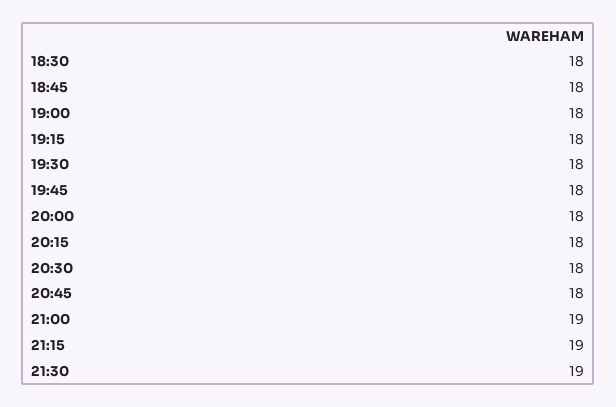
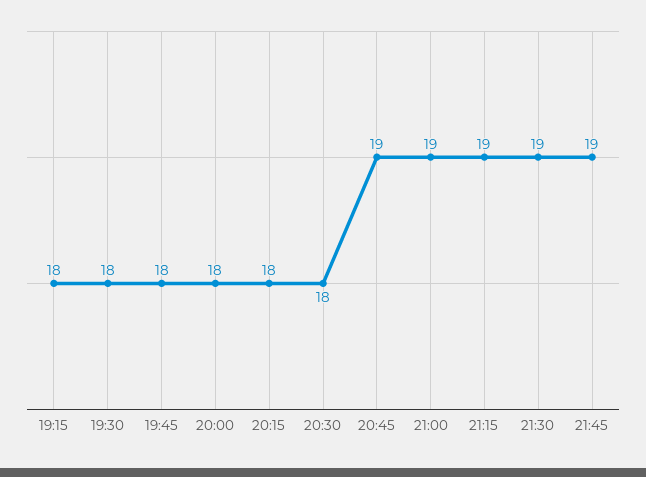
18:30: 18 -> none
18:45: 18 -> none
19:00: 18 -> none
20:45: 18 -> 19
21:45: none -> 19

